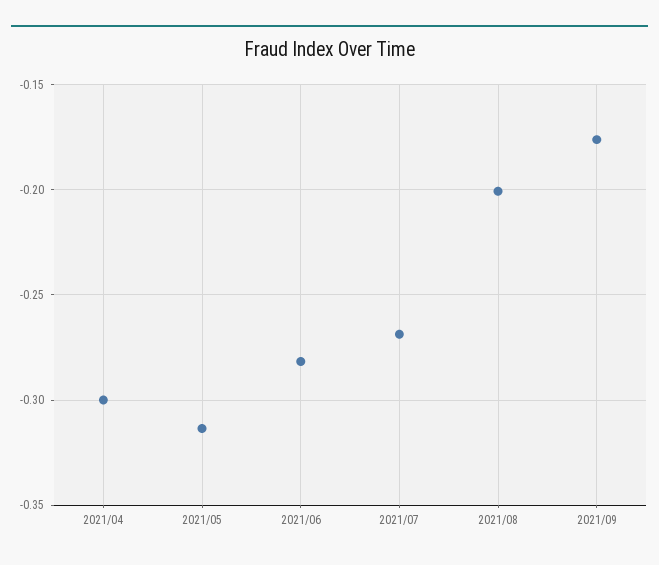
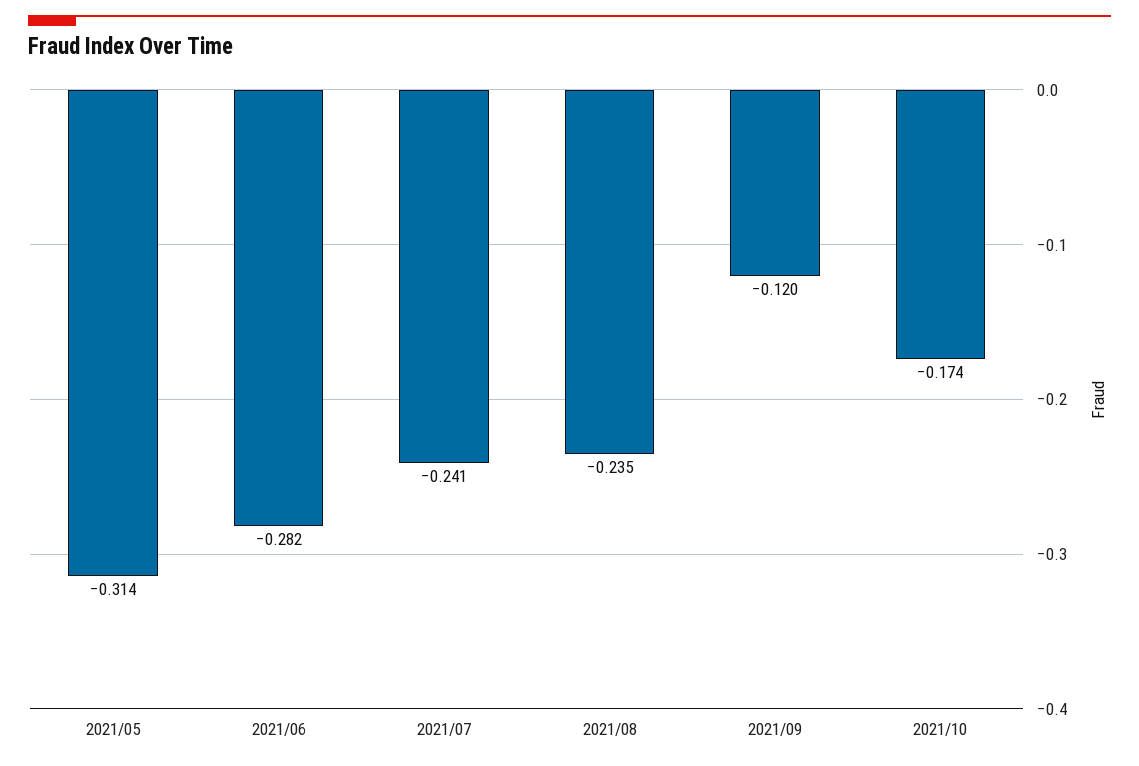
2021/04: -0.3 -> none
2021/07: -0.27 -> -0.241
2021/08: -0.2 -> -0.235
2021/09: -0.175 -> -0.12
2021/10: none -> -0.174

